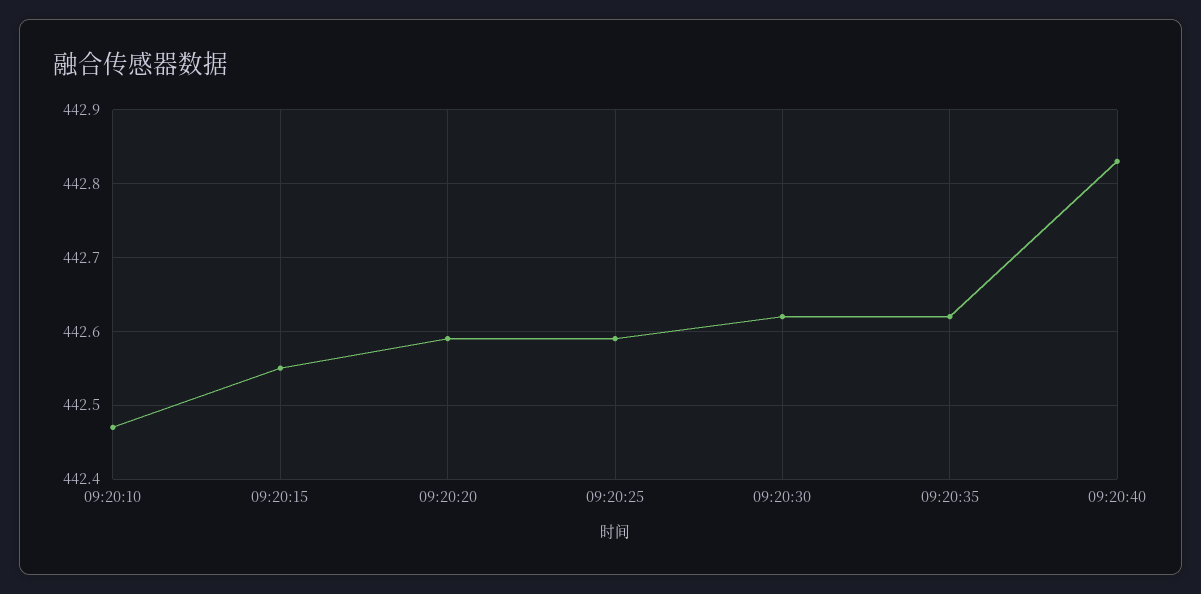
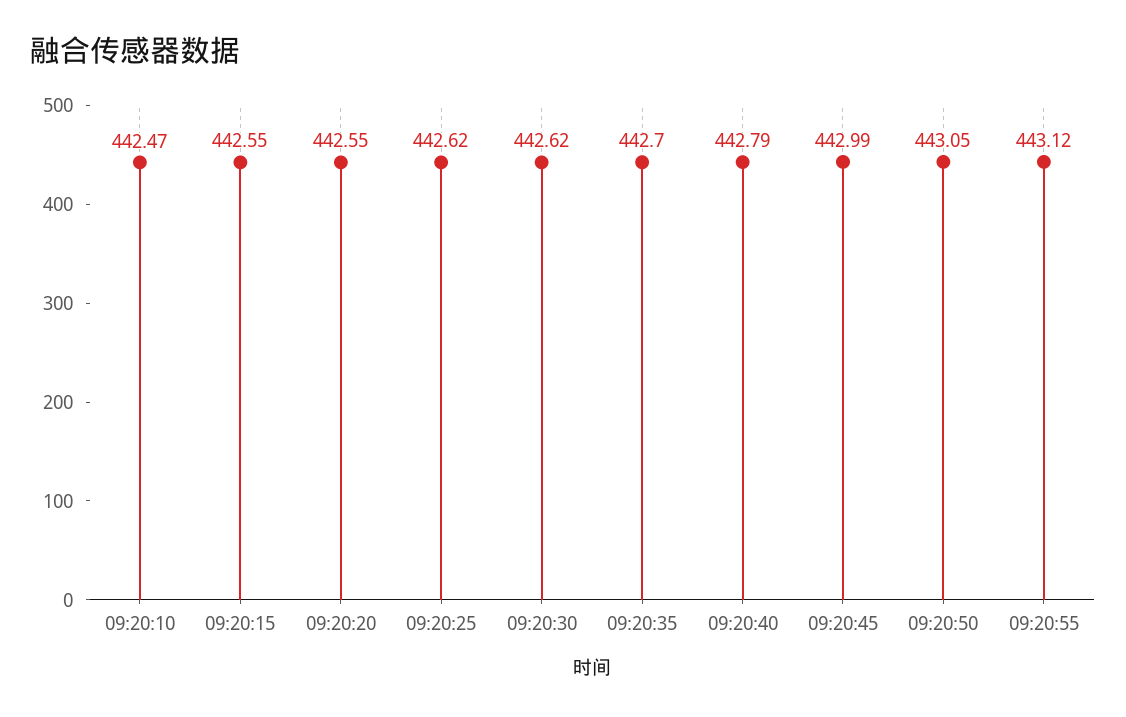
09:20:20: 442.59 -> 442.55
09:20:25: 442.59 -> 442.62
09:20:35: 442.62 -> 442.7
09:20:40: 442.83 -> 442.79
09:20:45: none -> 442.99
09:20:50: none -> 443.05
09:20:55: none -> 443.12

